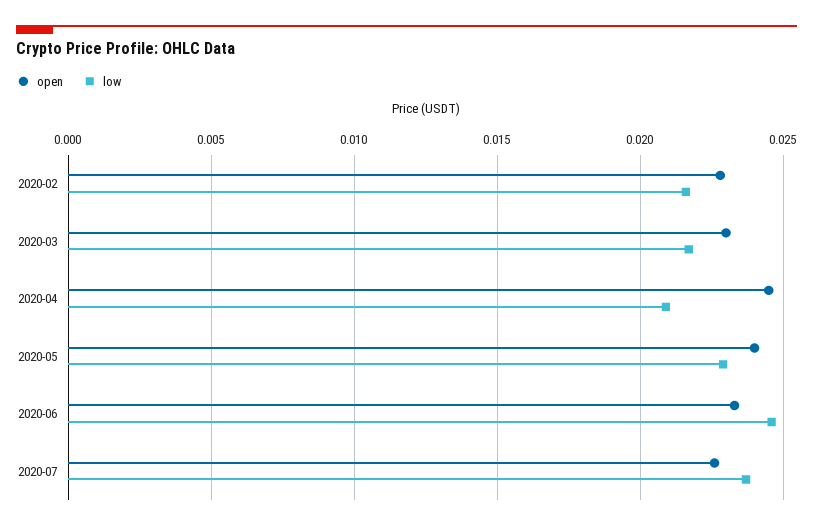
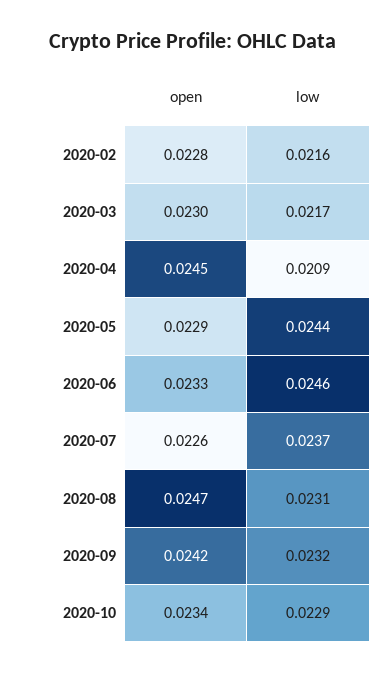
open, 2020-05: 0.024 -> 0.0229
low, 2020-05: 0.023 -> 0.0244
open, 2020-08: none -> 0.0247
low, 2020-08: none -> 0.0231
open, 2020-09: none -> 0.0242
low, 2020-09: none -> 0.0232
open, 2020-10: none -> 0.0234
low, 2020-10: none -> 0.0229

